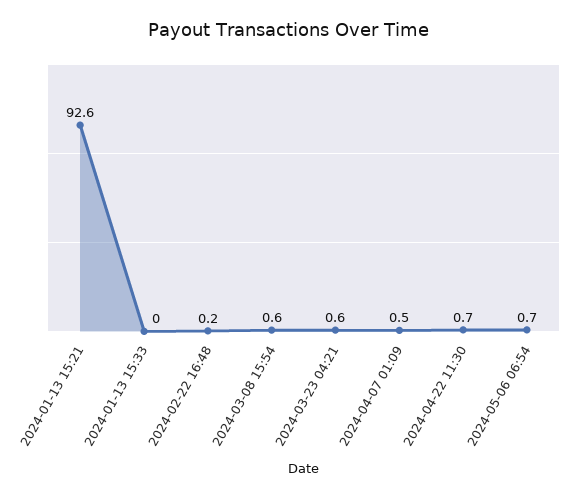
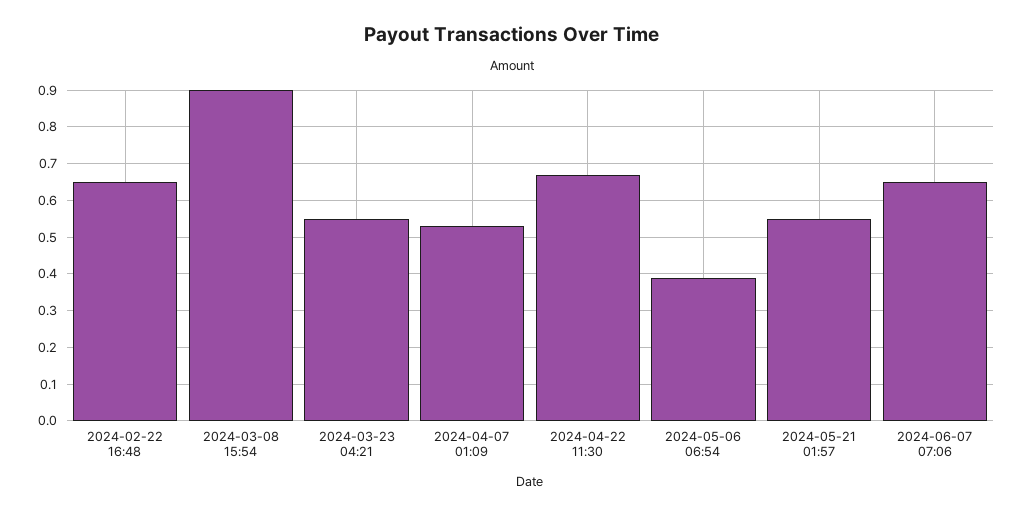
2024-01-13 15:21: 92.6 -> none
2024-01-13 15:33: 0 -> none
2024-02-22 16:48: 0.2 -> 0.65
2024-03-08 15:54: 0.6 -> 0.9
2024-05-06 06:54: 0.7 -> 0.4
2024-05-21 01:57: none -> 0.55
2024-06-07 07:06: none -> 0.65

